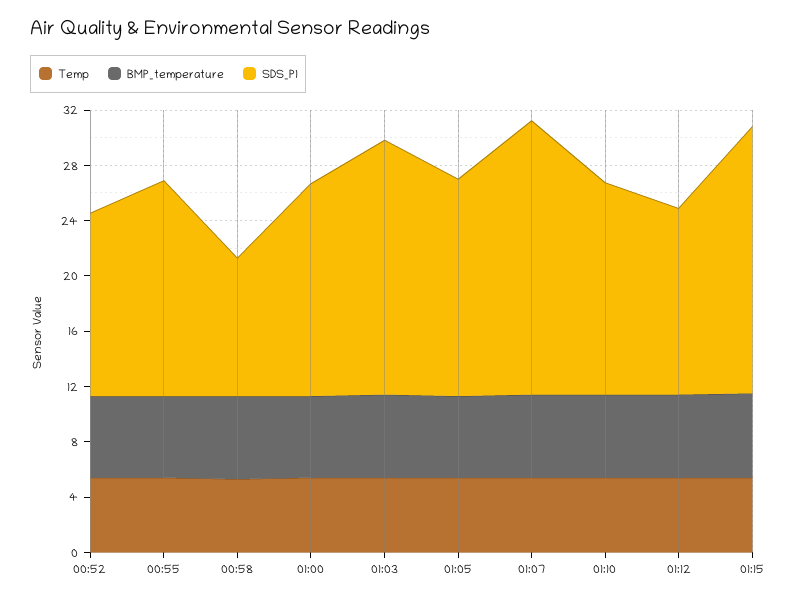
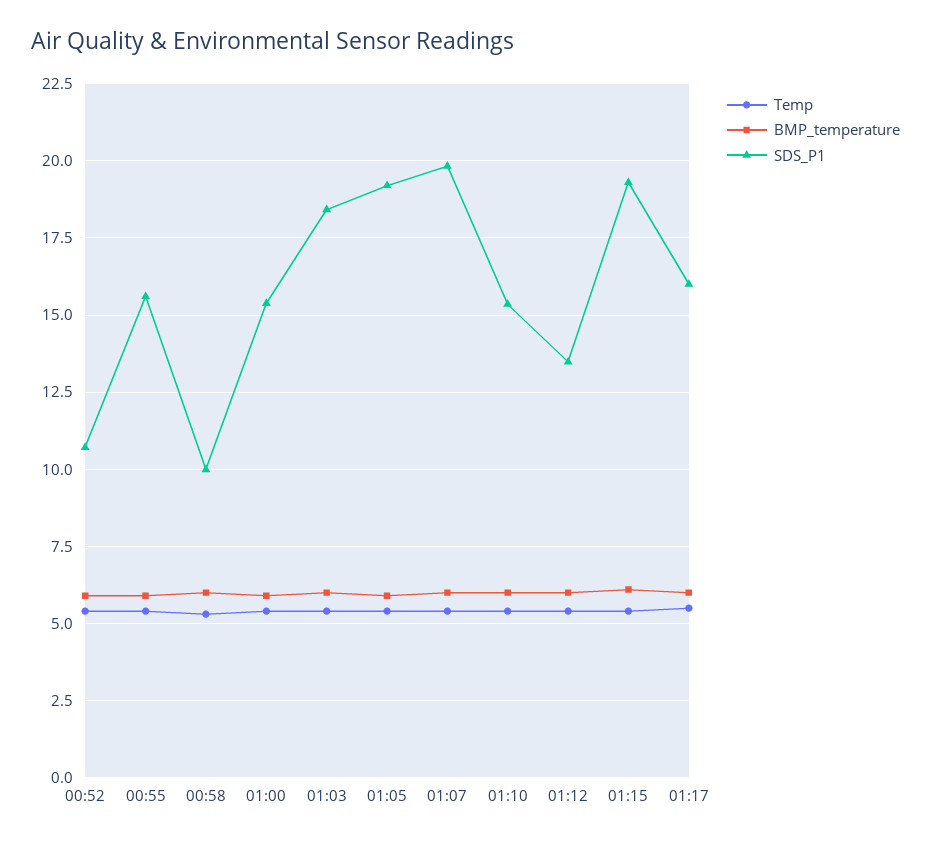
SDS_P1, 00:52: 13 -> 10.75
SDS_P1, 01:05: 16 -> 19.25
Temp, 01:17: none -> 5.5
BMP_temperature, 01:17: none -> 6
SDS_P1, 01:17: none -> 16

